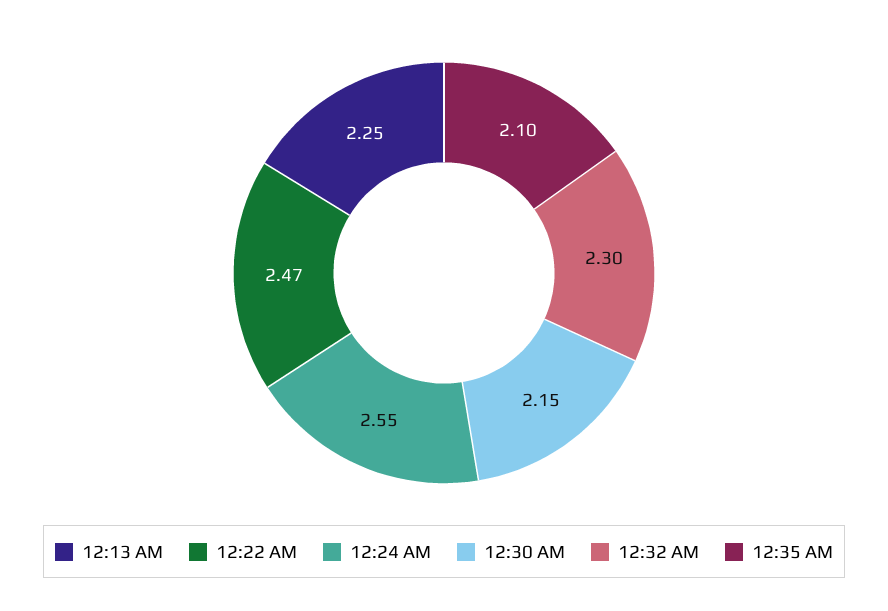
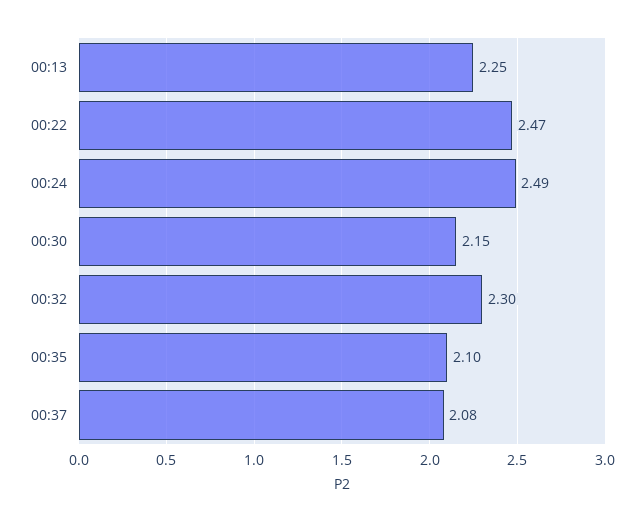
12:24 AM: 2.55 -> 2.49
00:37: none -> 2.08

